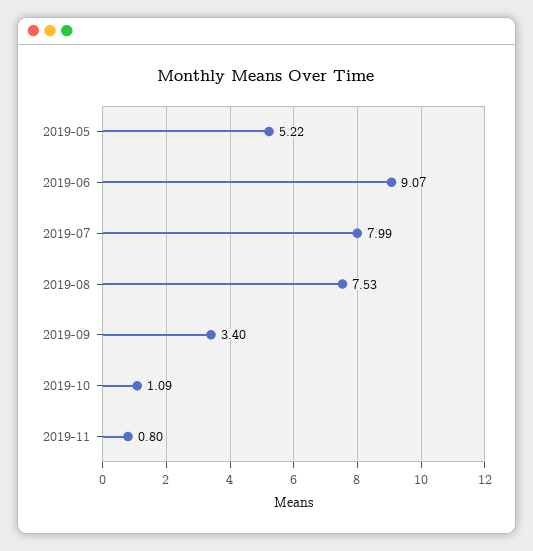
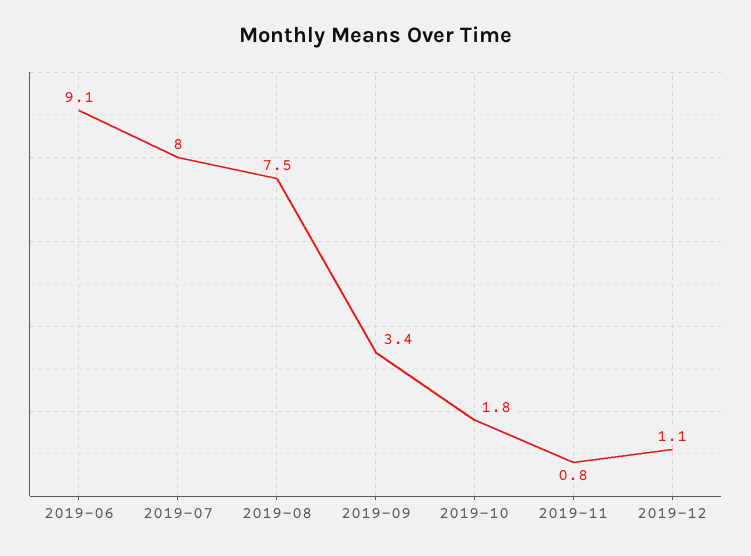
2019-05: 5.22 -> none
2019-10: 1.09 -> 1.8
2019-12: none -> 1.1

